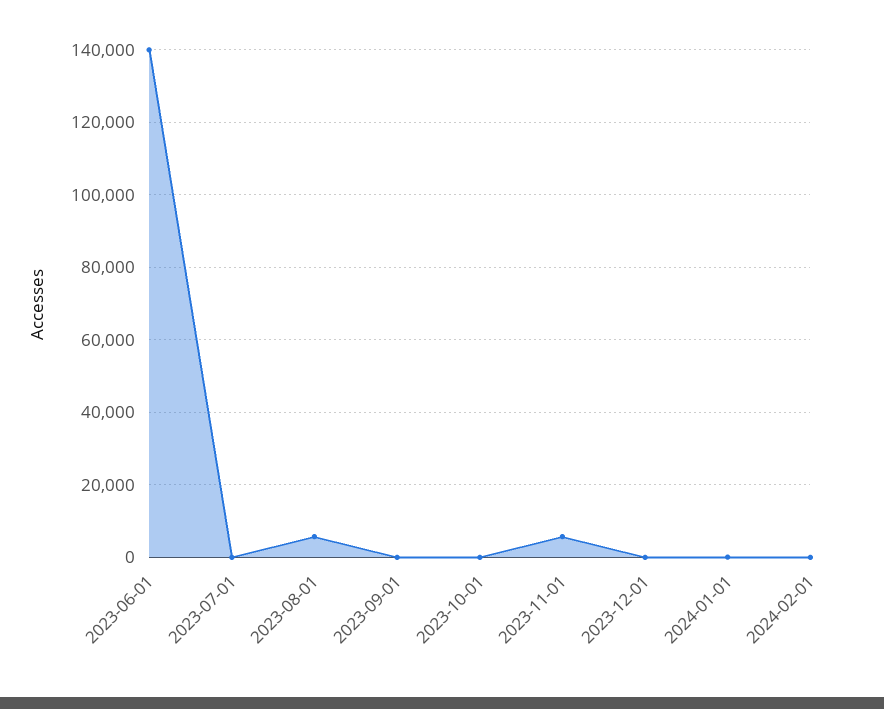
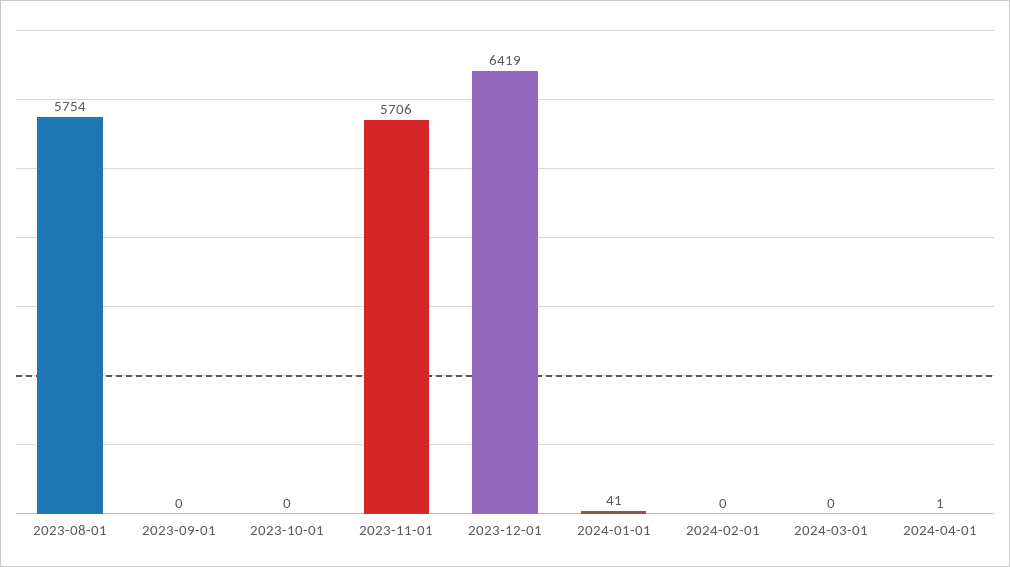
2023-06-01: 140000 -> none
2023-07-01: 0 -> none
2023-12-01: 0 -> 6419
2024-03-01: none -> 0
2024-04-01: none -> 1

